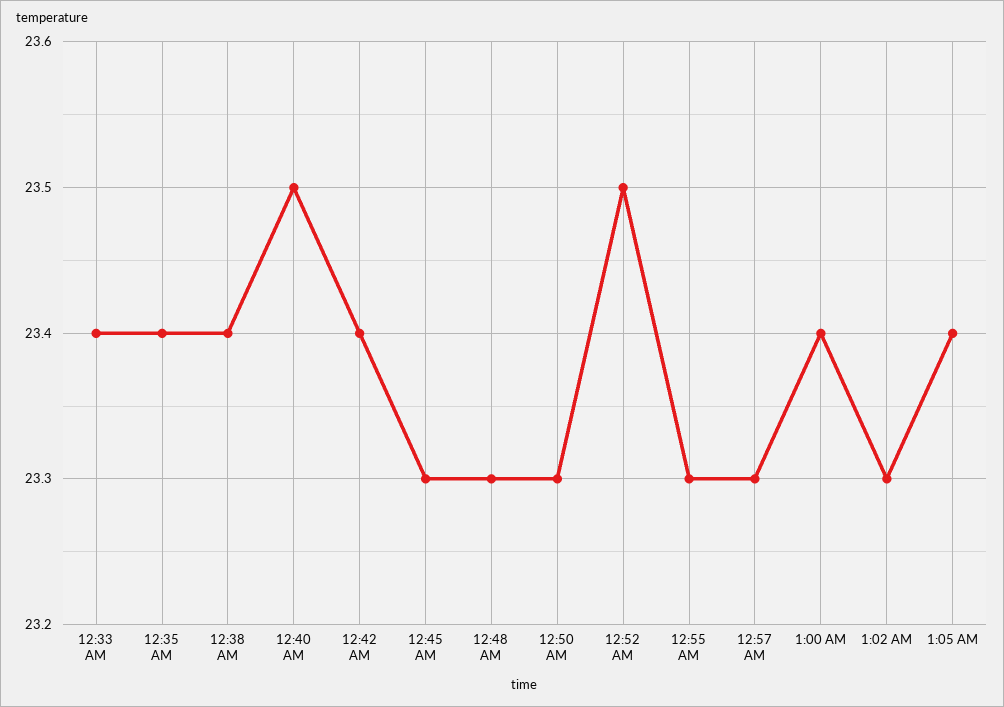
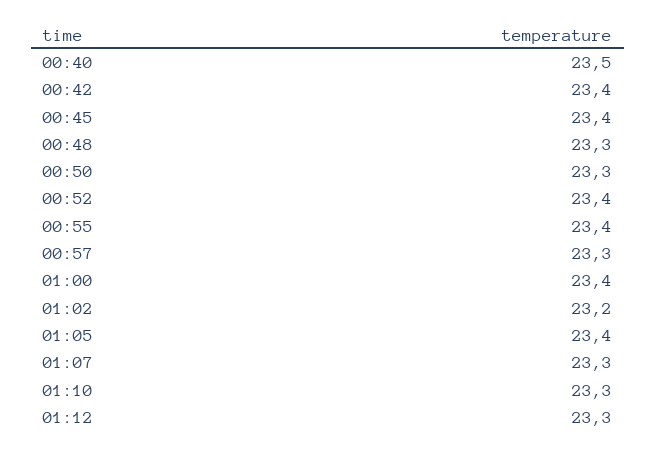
12:33 AM: 23.4 -> none
12:35 AM: 23.4 -> none
12:38 AM: 23.4 -> none
12:45 AM: 23.3 -> 23.4
12:52 AM: 23.5 -> 23.4
12:55 AM: 23.3 -> 23.4
1:02 AM: 23.3 -> 23.2
01:07: none -> 23.3
01:10: none -> 23.3
01:12: none -> 23.3

